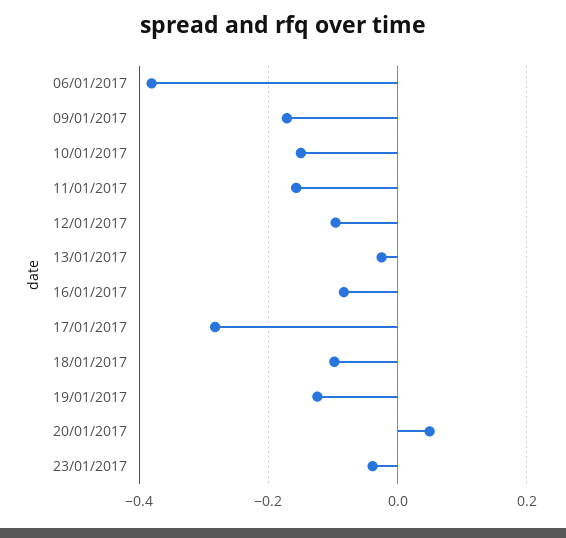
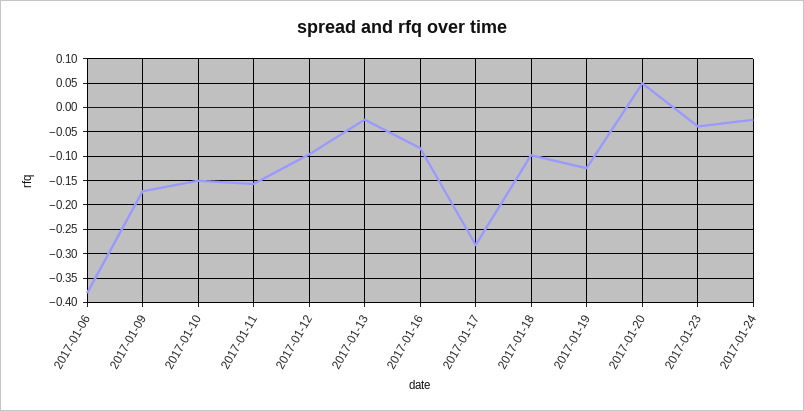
2017-01-24: none -> -0.025

